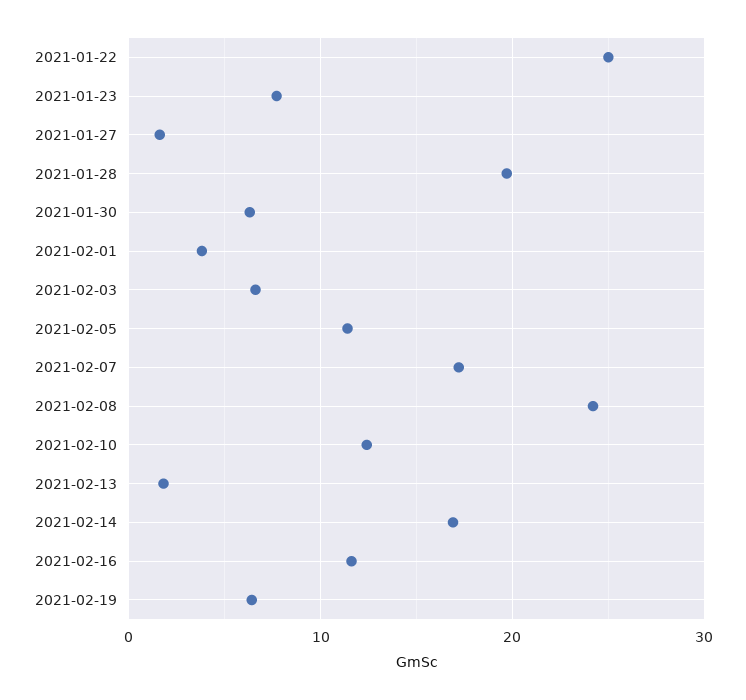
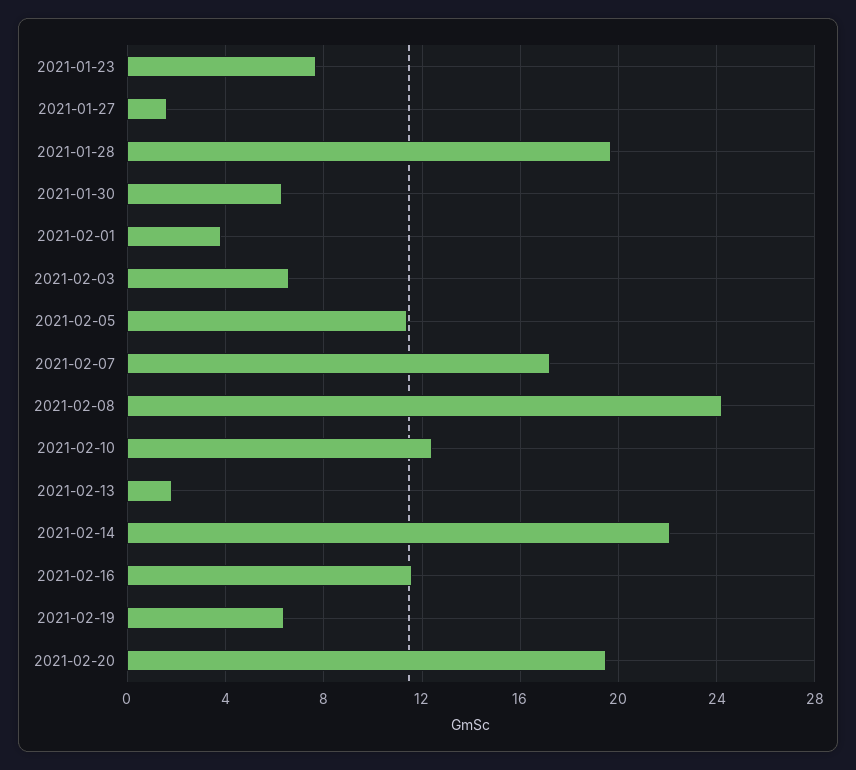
2021-01-22: 25 -> none
2021-02-14: 17 -> 22
2021-02-20: none -> 19.5

